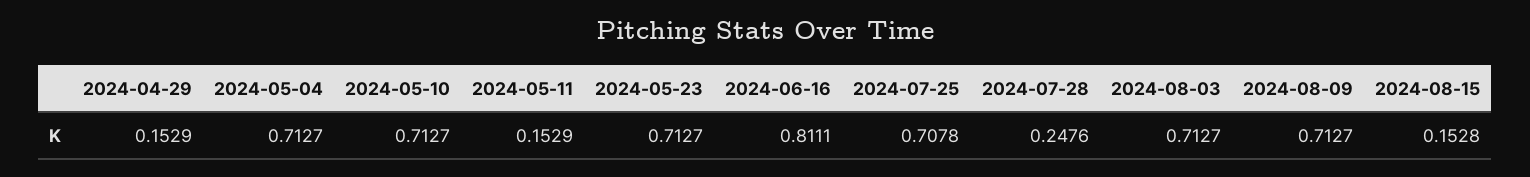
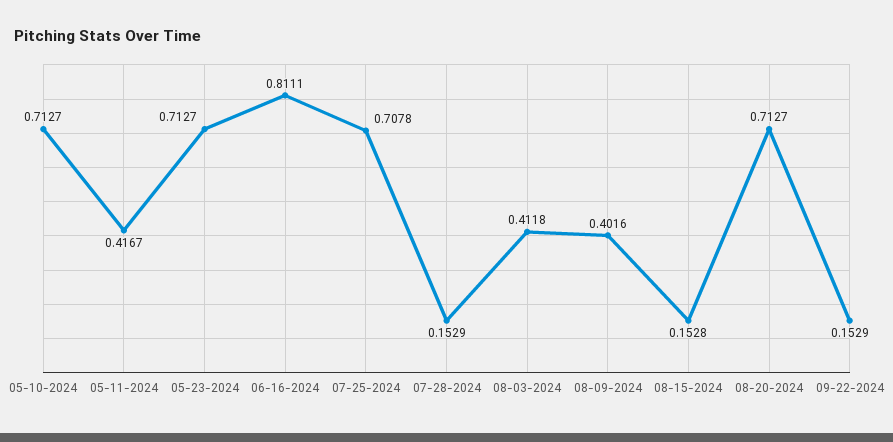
2024-04-29: 0.1529 -> none
2024-05-04: 0.7127 -> none
2024-05-11: 0.1529 -> 0.4167
2024-07-28: 0.2476 -> 0.1529
2024-08-03: 0.7127 -> 0.4118
2024-08-09: 0.7127 -> 0.4016
08-20-2024: none -> 0.7127
09-22-2024: none -> 0.1529

